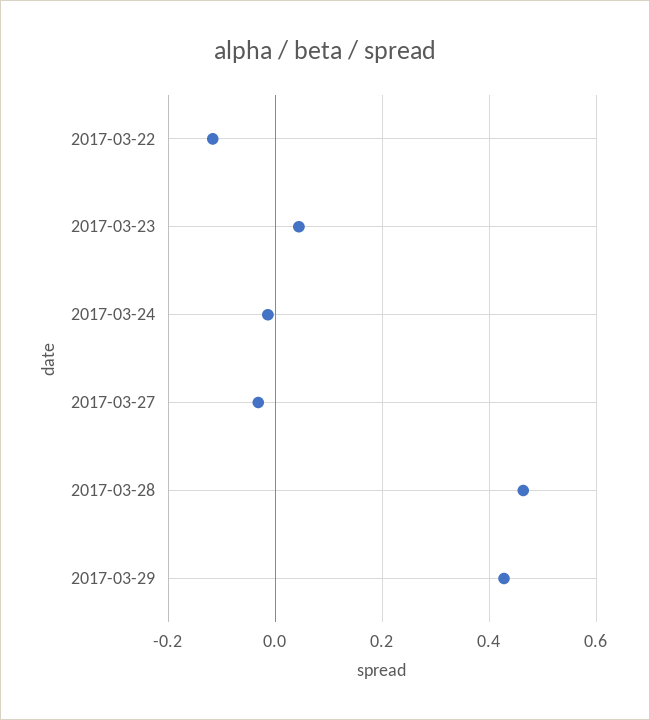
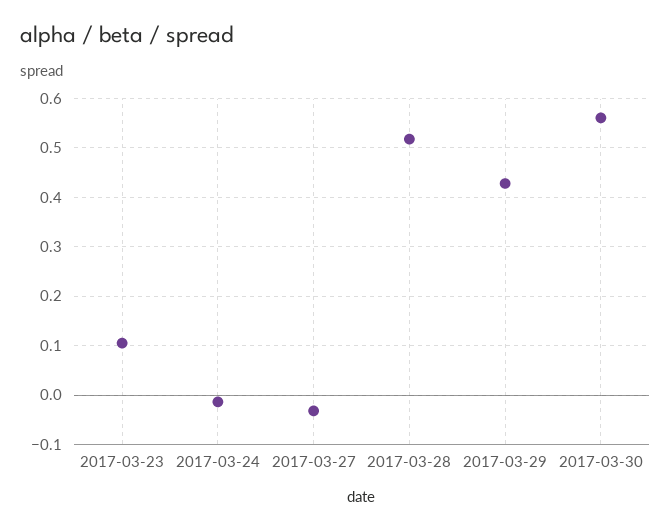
2017-03-22: -0.12 -> none
2017-03-23: 0.04 -> 0.1
2017-03-28: 0.46 -> 0.52
2017-03-30: none -> 0.56

